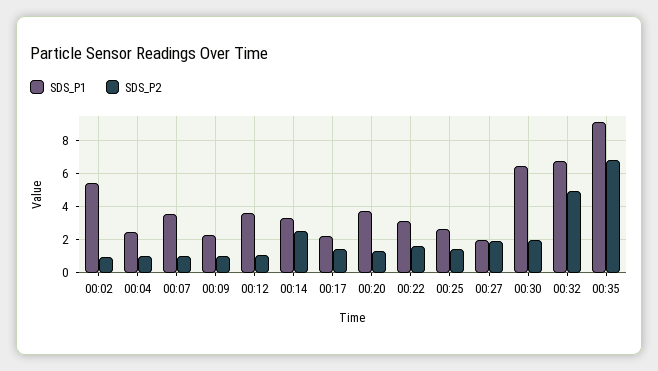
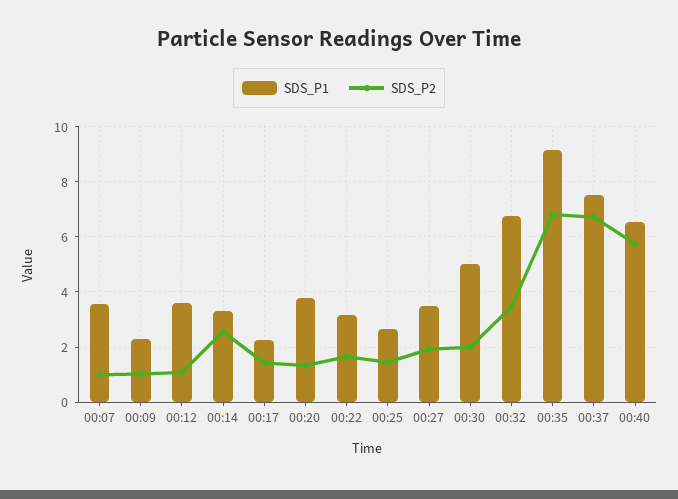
SDS_P1, 00:02: 5.5 -> none
SDS_P2, 00:02: 1 -> none
SDS_P1, 00:04: 2.5 -> none
SDS_P2, 00:04: 1 -> none
SDS_P1, 00:27: 2 -> 3.5
SDS_P1, 00:30: 6.5 -> 5
SDS_P2, 00:32: 5 -> 3.5
SDS_P1, 00:37: none -> 7.5
SDS_P2, 00:37: none -> 6.75
SDS_P1, 00:40: none -> 6.5
SDS_P2, 00:40: none -> 5.75

